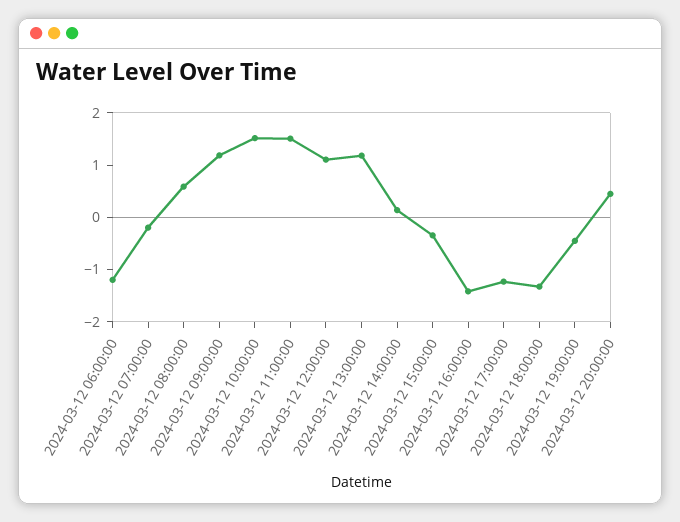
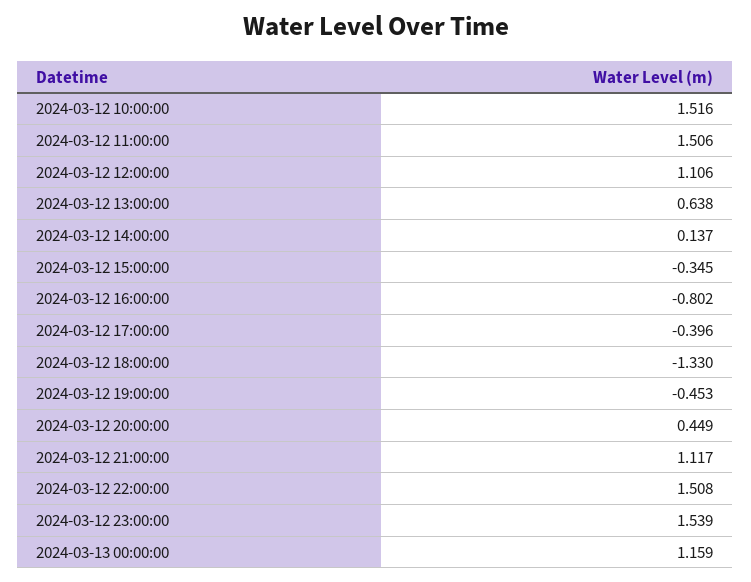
2024-03-12 06:00:00: -1.2 -> none
2024-03-12 07:00:00: -0.2 -> none
2024-03-12 08:00:00: 0.6 -> none
2024-03-12 09:00:00: 1.2 -> none
2024-03-12 13:00:00: 1.2 -> 0.638
2024-03-12 16:00:00: -1.4 -> -0.802
2024-03-12 17:00:00: -1.2 -> -0.396
2024-03-12 21:00:00: none -> 1.117
2024-03-12 22:00:00: none -> 1.508
2024-03-12 23:00:00: none -> 1.539
2024-03-13 00:00:00: none -> 1.159

